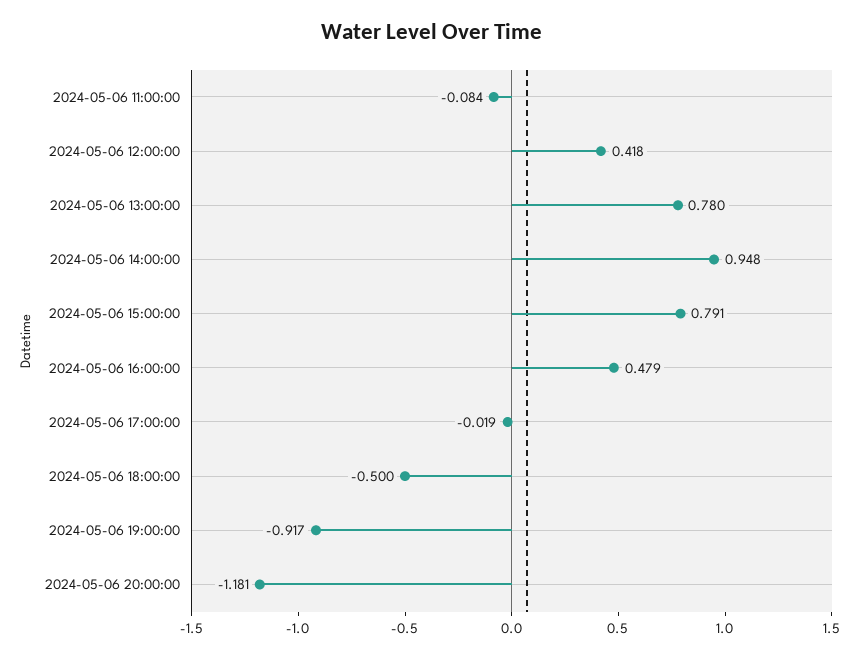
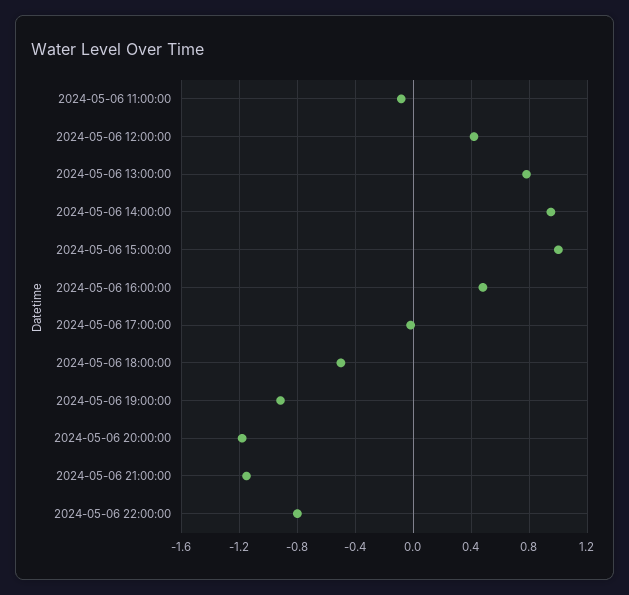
2024-05-06 15:00:00: 0.791 -> 1
2024-05-06 21:00:00: none -> -1.15
2024-05-06 22:00:00: none -> -0.8

